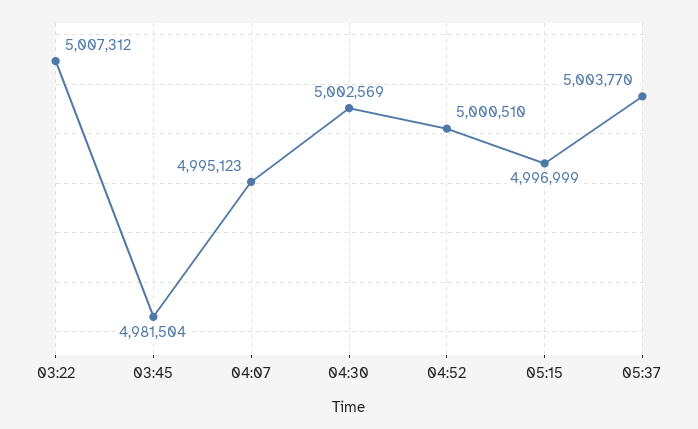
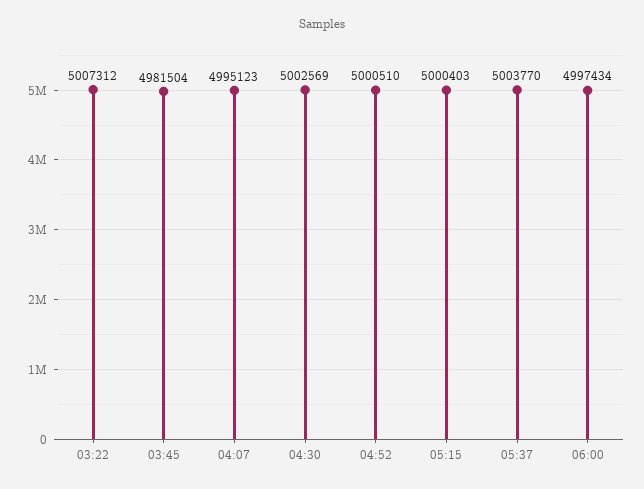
05:15: 4996999 -> 5000403
06:00: none -> 4997434

